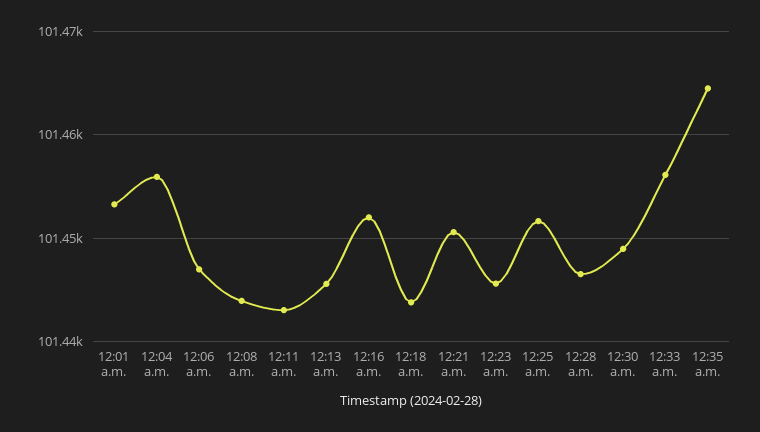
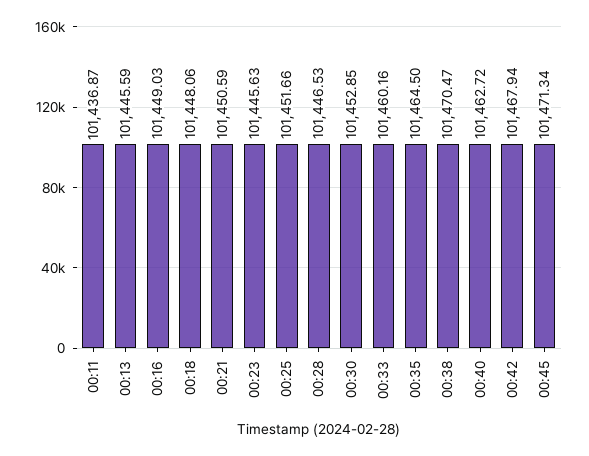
12:01 a.m.: 101453 -> none
12:04 a.m.: 101456 -> none
12:06 a.m.: 101447 -> none
12:08 a.m.: 101444 -> none
12:11 a.m.: 101443 -> 101436.87
12:16 a.m.: 101452 -> 101449.03
12:18 a.m.: 101444 -> 101448.06
12:30 a.m.: 101449 -> 101452.85
12:33 a.m.: 101456 -> 101460.16
00:38: none -> 101470.47
00:40: none -> 101462.72
00:42: none -> 101467.94
00:45: none -> 101471.34

